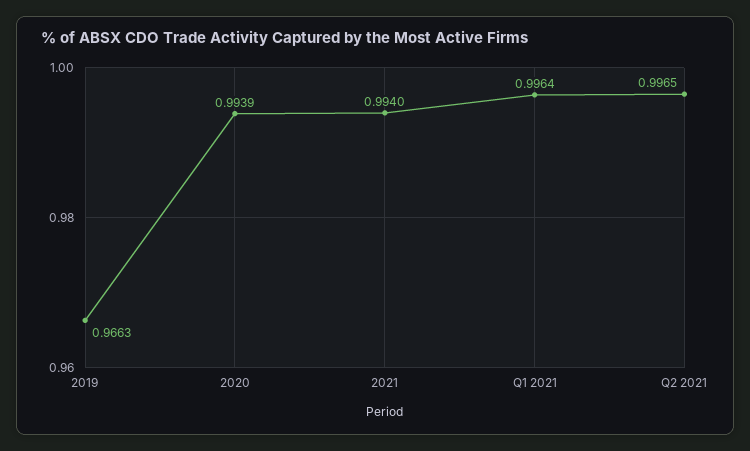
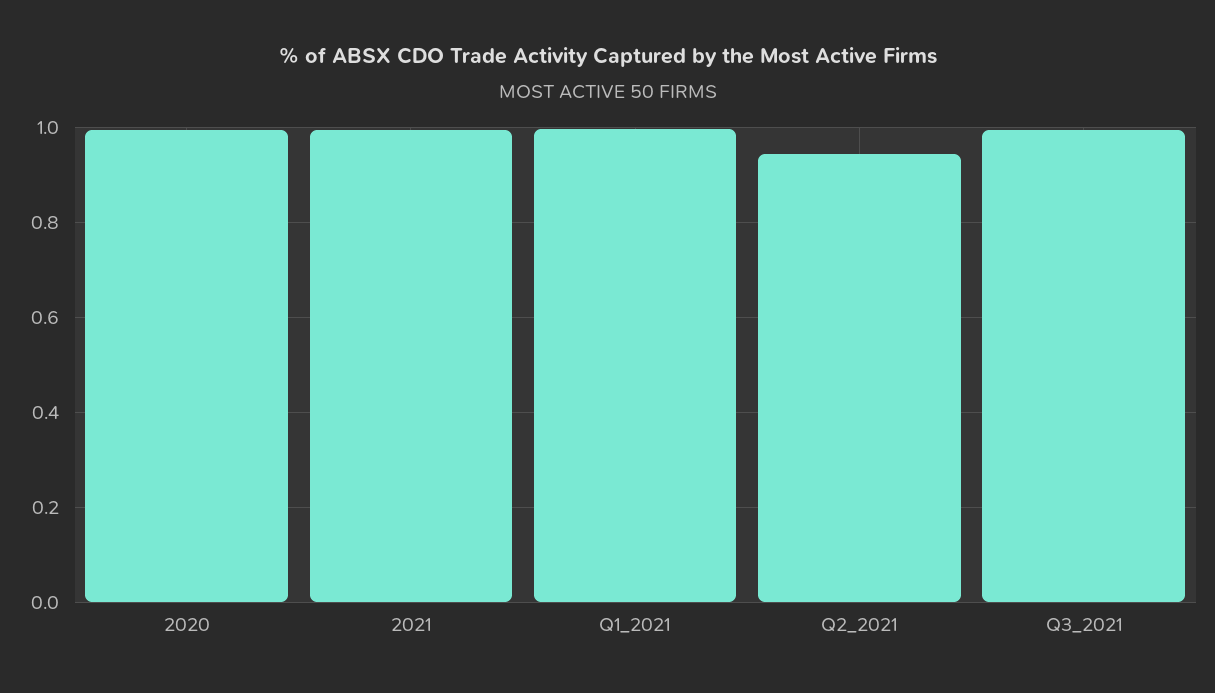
2019: 0.9663 -> none
Q2 2021: 0.9965 -> 0.94
Q3_2021: none -> 1

